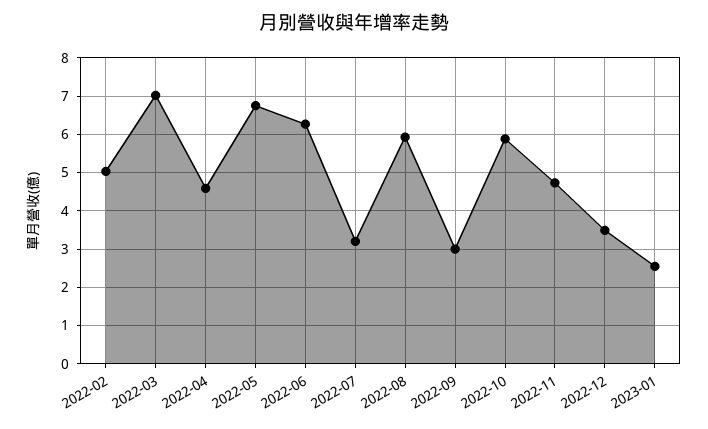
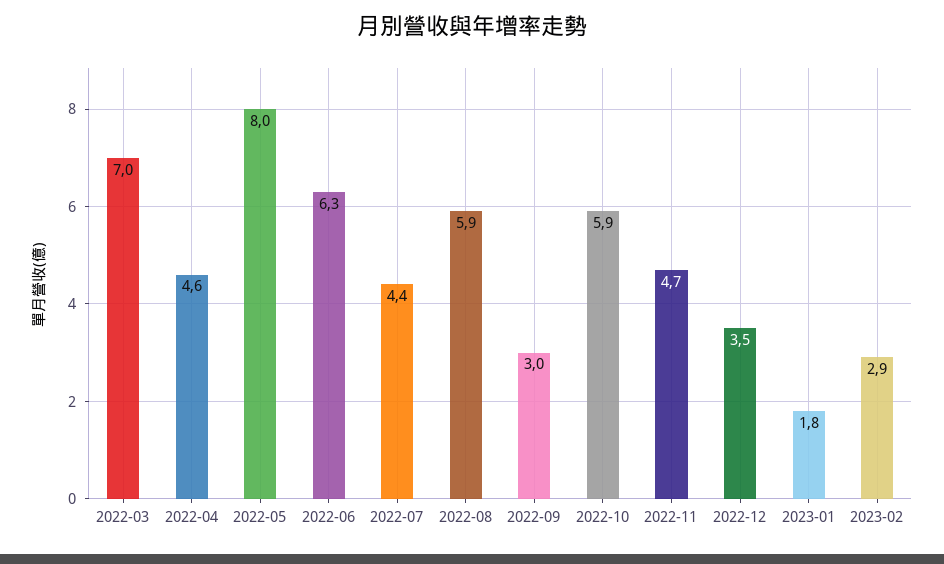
2022-02: 5 -> none
2022-05: 6.8 -> 8
2022-07: 3.2 -> 4.4
2023-01: 2.6 -> 1.8
2023-02: none -> 2.9

